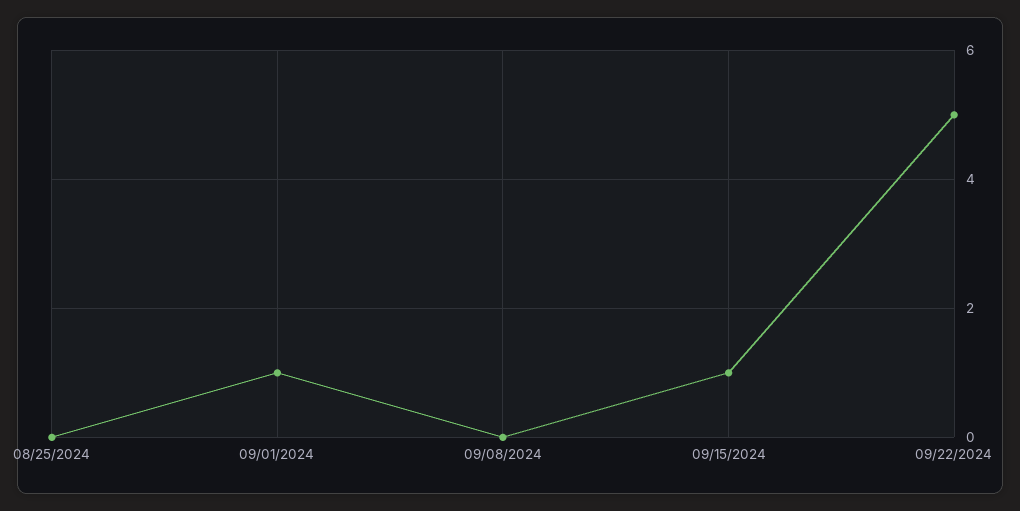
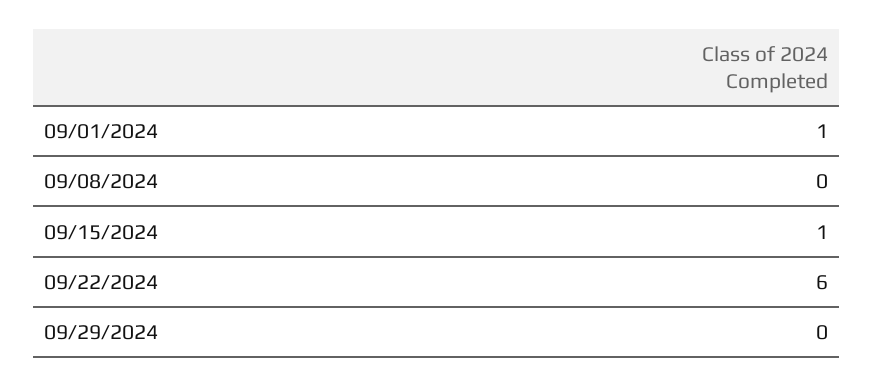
08/25/2024: 0 -> none
09/22/2024: 5 -> 6
09/29/2024: none -> 0

